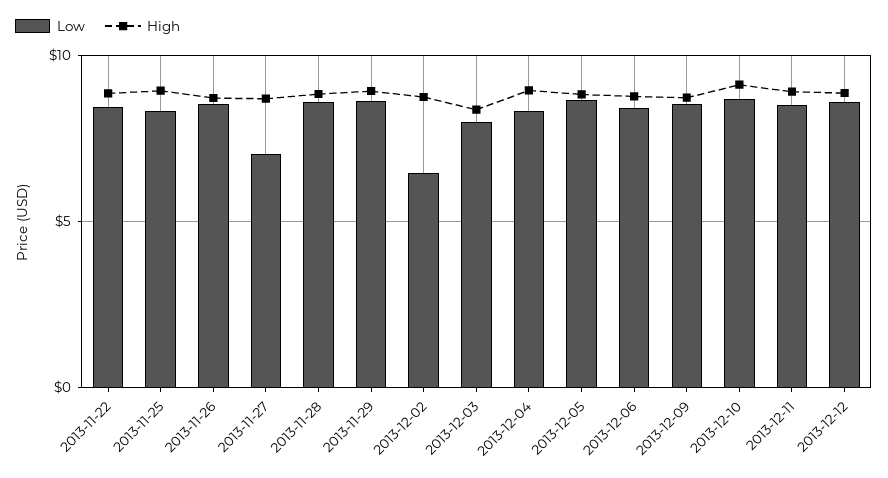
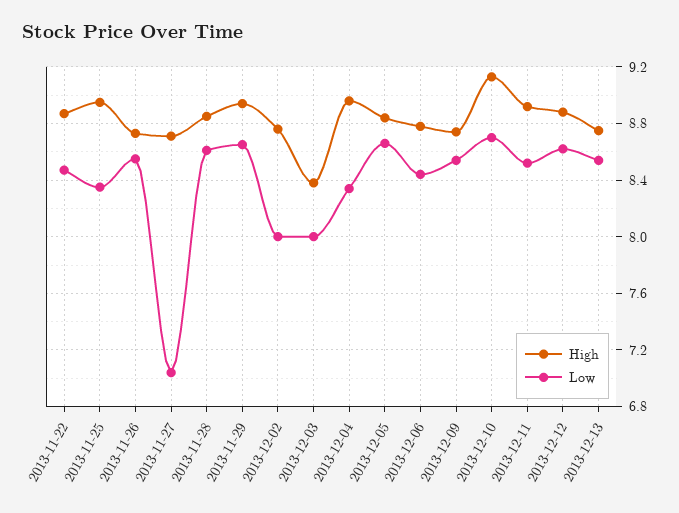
Low, 2013-12-02: 6.5 -> 8
High, 2013-12-13: none -> 8.75
Low, 2013-12-13: none -> 8.55

